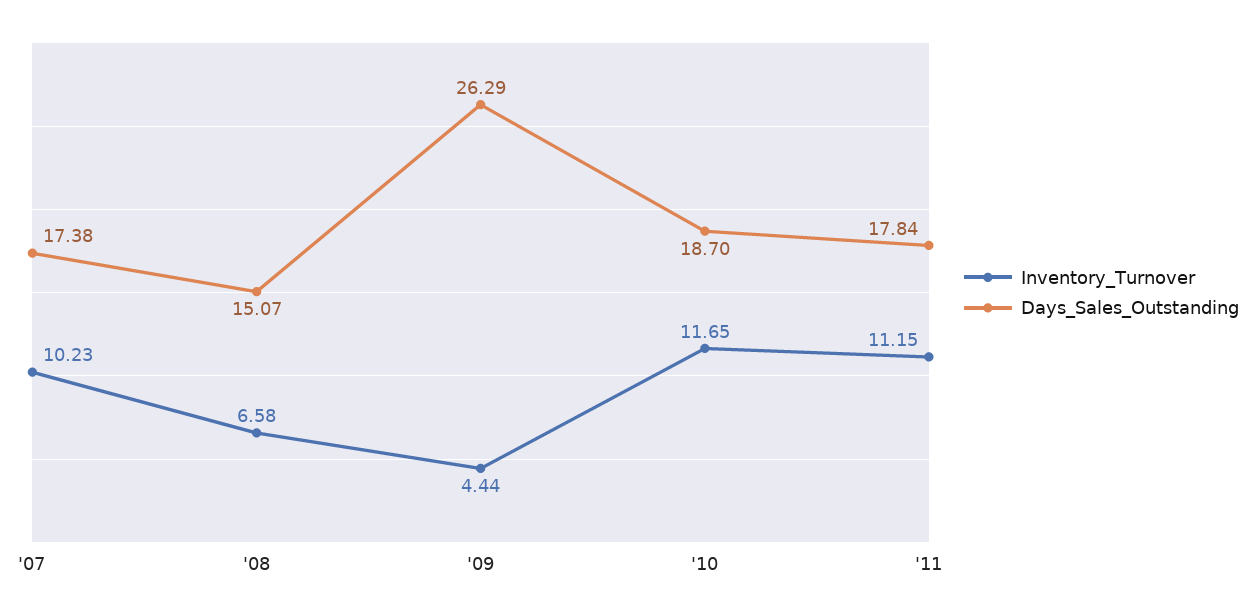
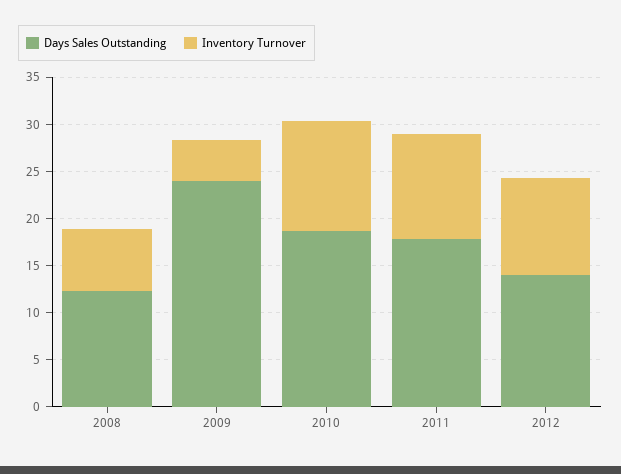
Inventory_Turnover, '07: 10.23 -> none
Days_Sales_Outstanding, '07: 17.38 -> none
Days_Sales_Outstanding, '08: 15.07 -> 12
Days_Sales_Outstanding, '09: 26.29 -> 24
Days_Sales_Outstanding, 2012: none -> 14
Inventory_Turnover, 2012: none -> 10

